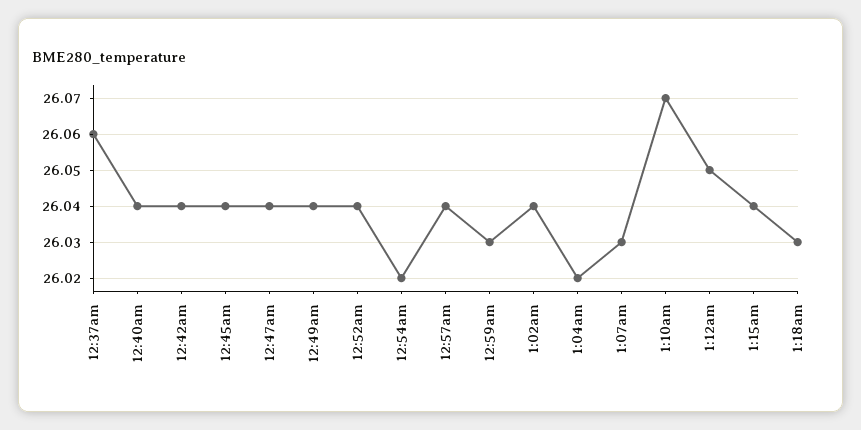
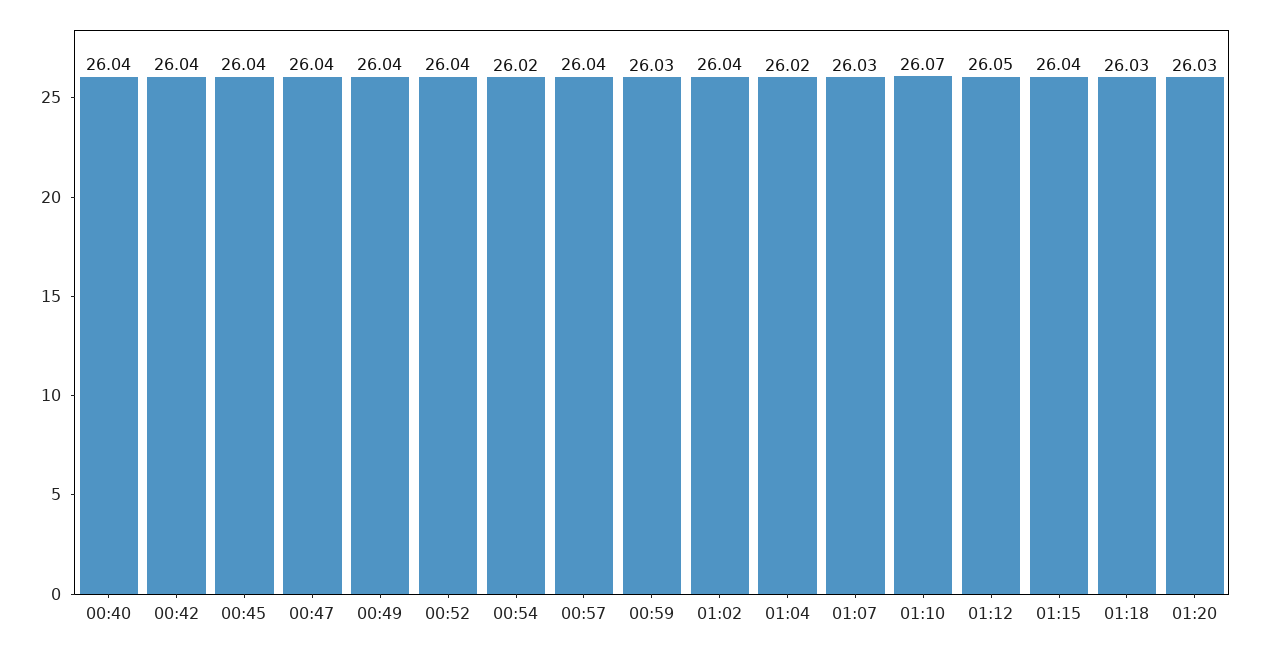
12:37am: 26.06 -> none
01:20: none -> 26.03

